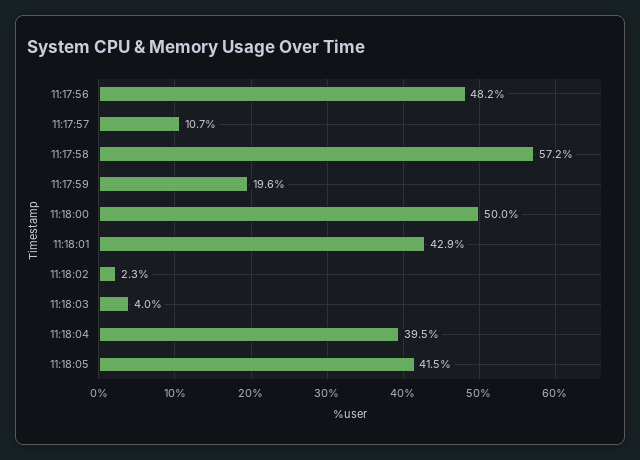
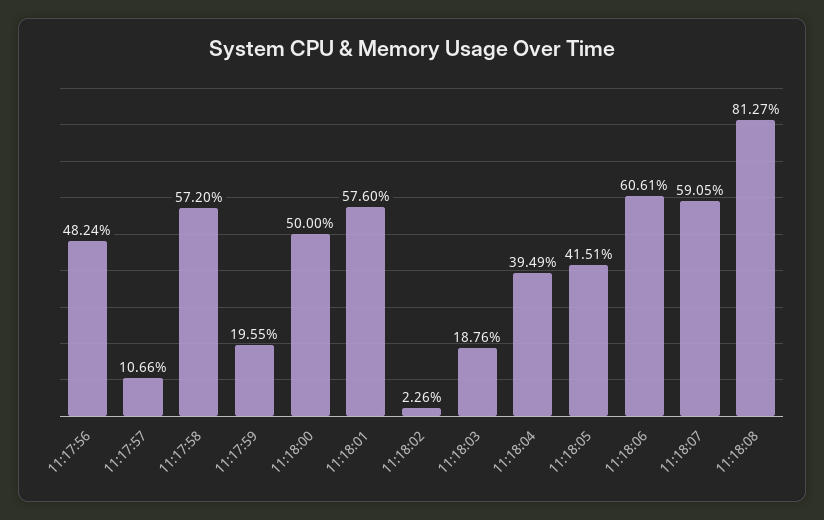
11:18:01: 42.9 -> 57.6
11:18:03: 4 -> 18.76
11:18:06: none -> 60.61
11:18:07: none -> 59.05
11:18:08: none -> 81.27

